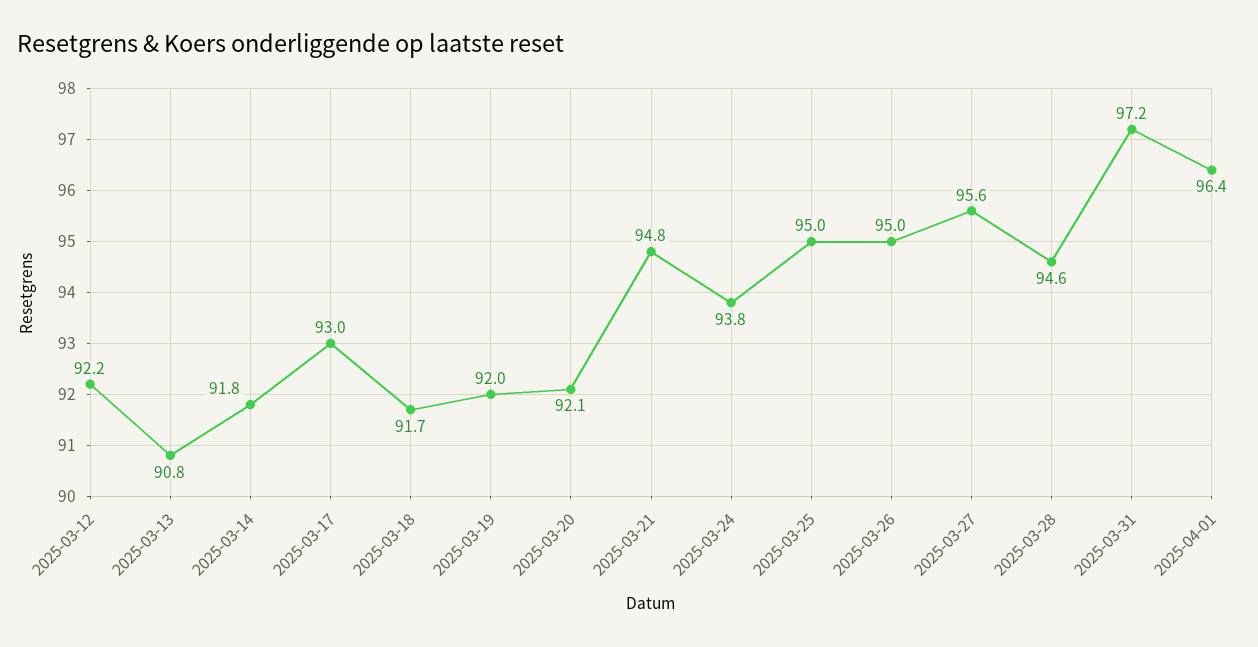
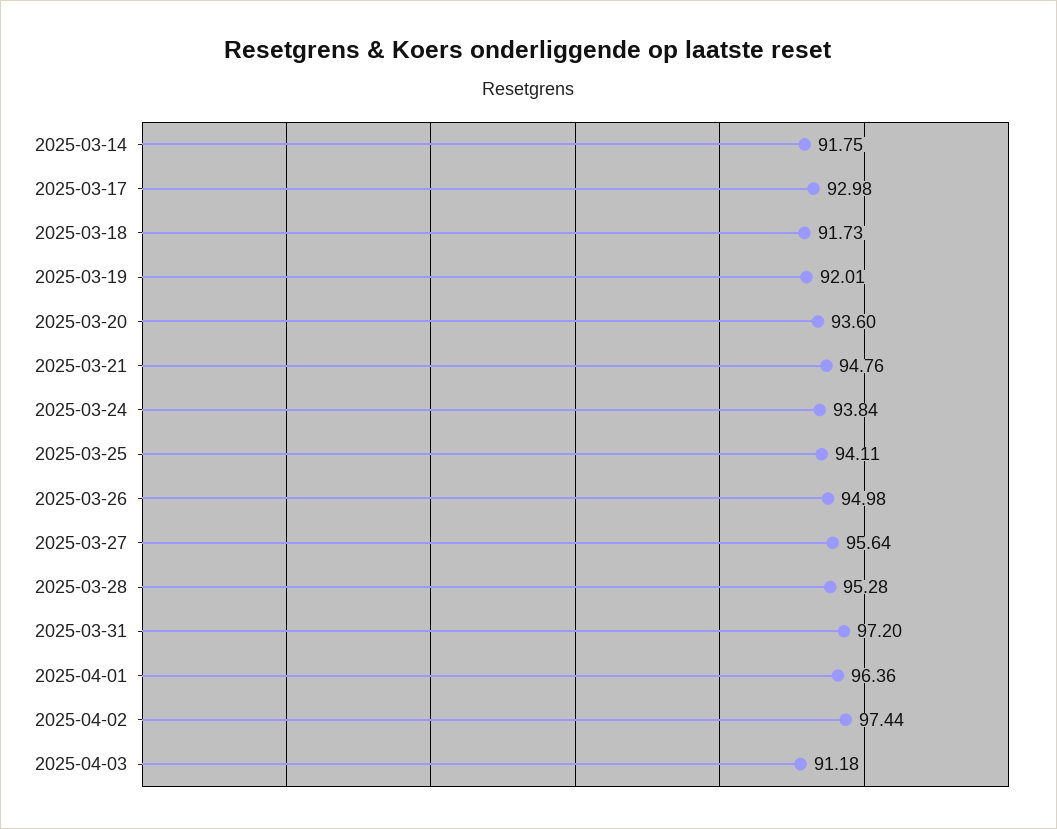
2025-03-12: 92.2 -> none
2025-03-13: 90.8 -> none
2025-03-20: 92.1 -> 93.6
2025-03-25: 95 -> 94.11
2025-03-28: 94.6 -> 95.28
2025-04-02: none -> 97.44
2025-04-03: none -> 91.18

